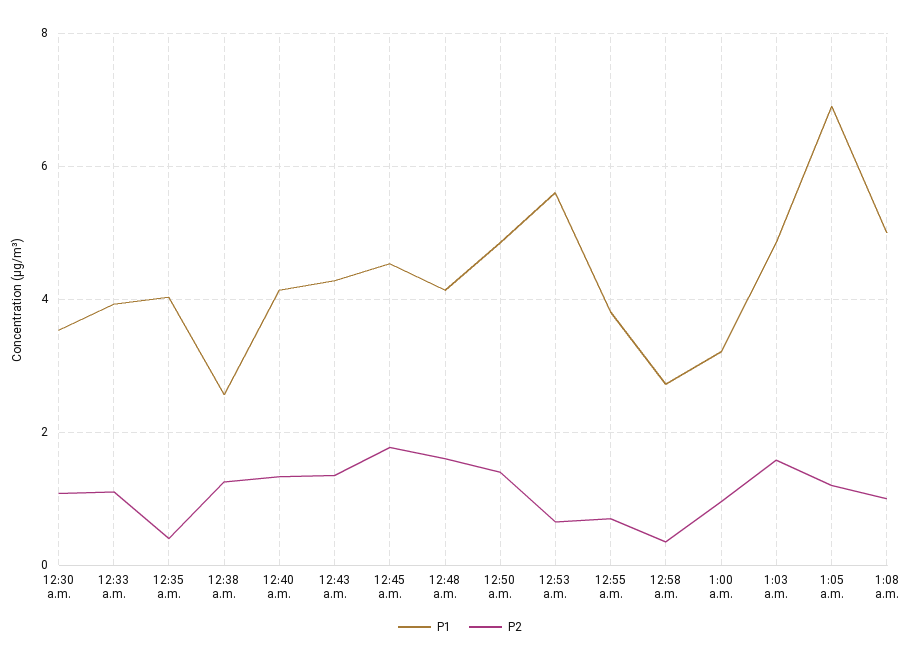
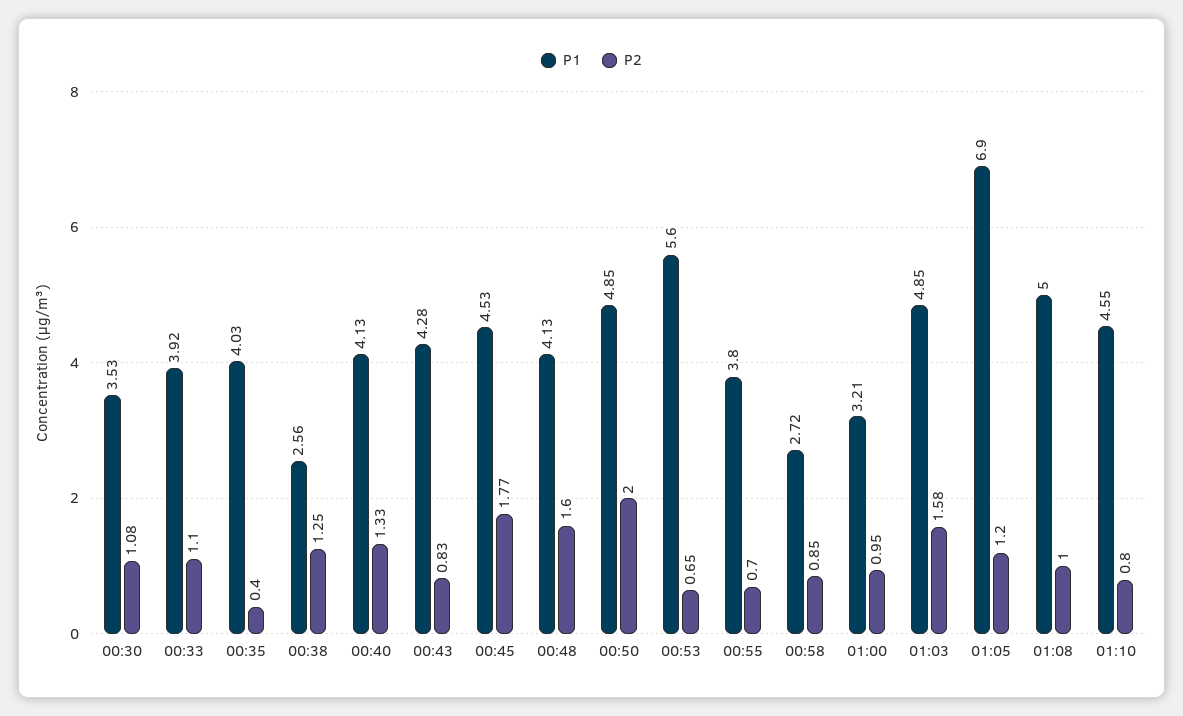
P2, 12:43 a.m.: 1.4 -> 0.83
P2, 12:50 a.m.: 1.4 -> 2
P2, 12:58 a.m.: 0.4 -> 0.85
P1, 01:10: none -> 4.55
P2, 01:10: none -> 0.8

